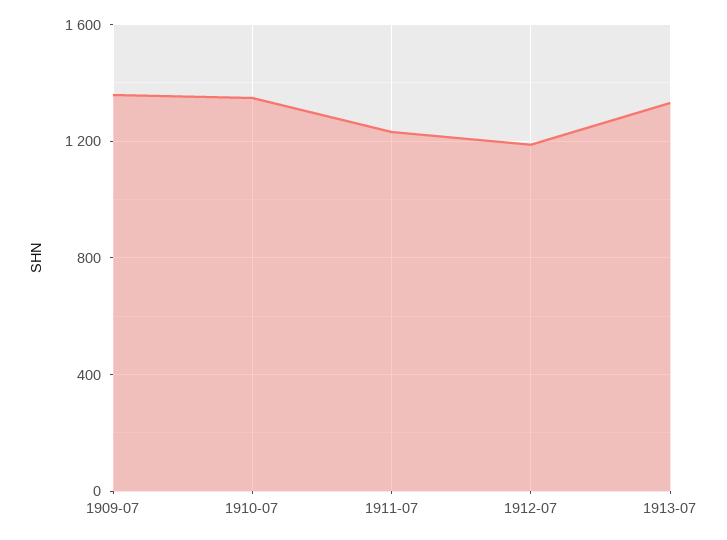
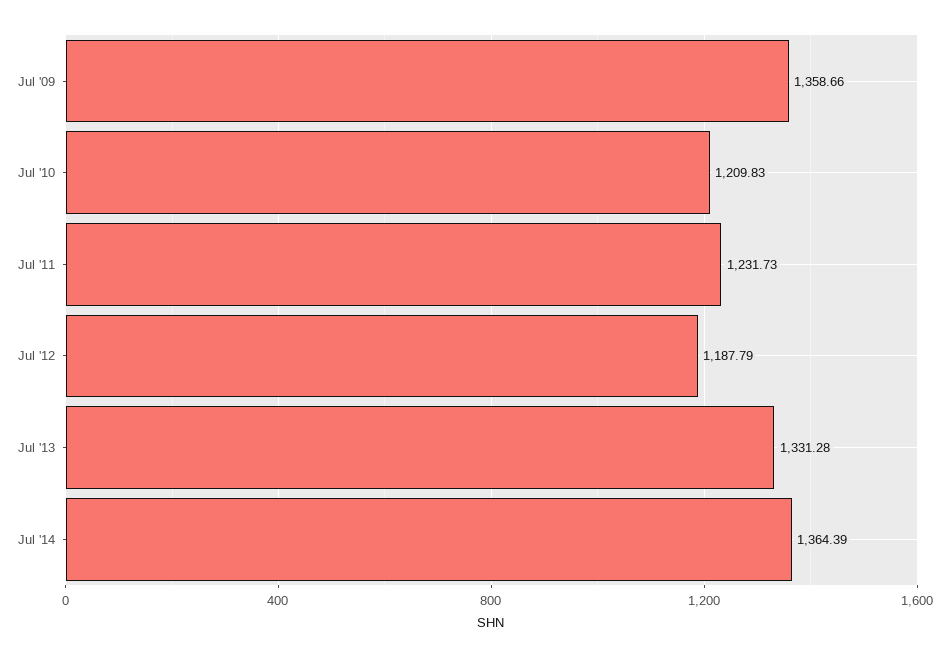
1910-07: 1350 -> 1209.83
Jul '14: none -> 1364.39

